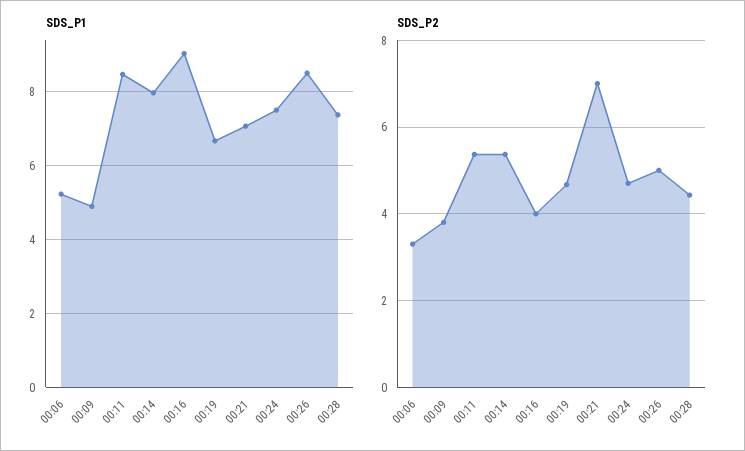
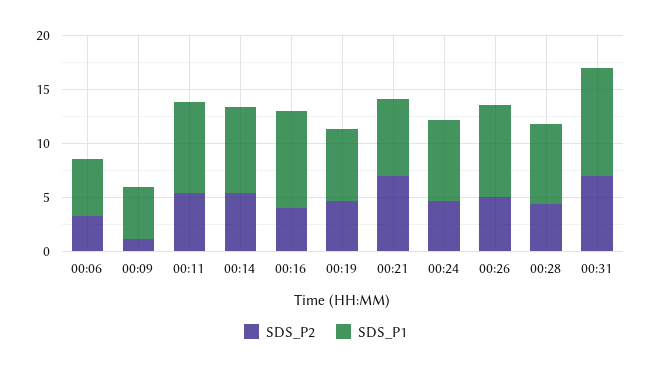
SDS_P2, 00:09: 3.8 -> 1
SDS_P2, 00:31: none -> 7
SDS_P1, 00:31: none -> 10

